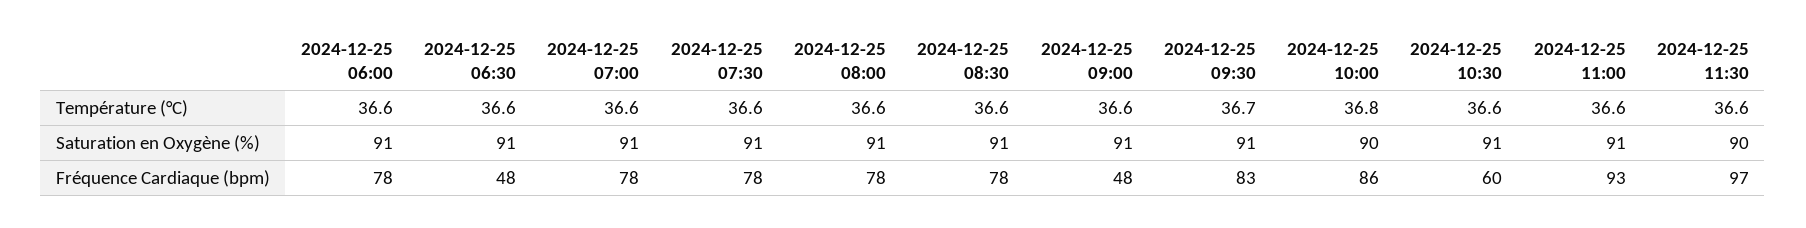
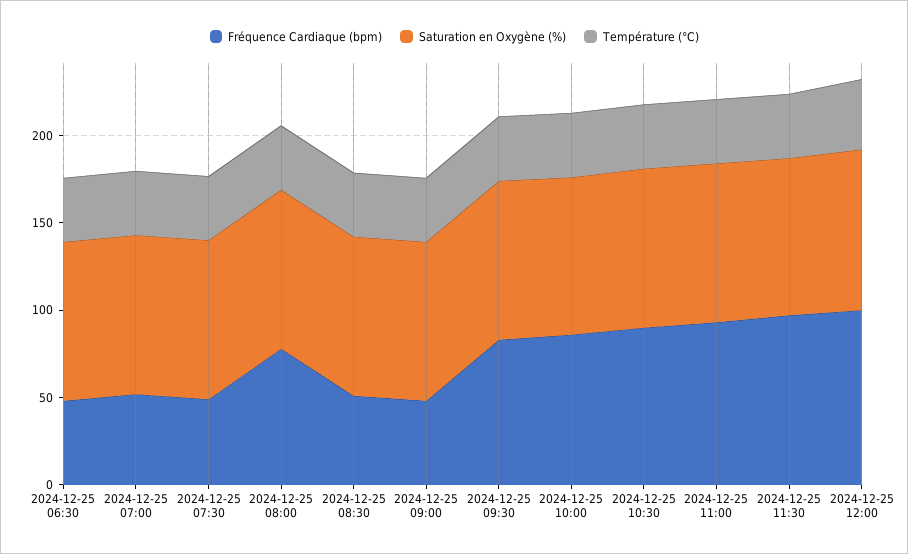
Température (°C), 2024-12-25 06:00: 36.6 -> none
Saturation en Oxygène (%), 2024-12-25 06:00: 91 -> none
Fréquence Cardiaque (bpm), 2024-12-25 06:00: 78 -> none
Fréquence Cardiaque (bpm), 2024-12-25 07:00: 78 -> 50
Fréquence Cardiaque (bpm), 2024-12-25 07:30: 78 -> 50
Fréquence Cardiaque (bpm), 2024-12-25 08:30: 78 -> 50
Fréquence Cardiaque (bpm), 2024-12-25 10:30: 60 -> 90
Fréquence Cardiaque (bpm), 2024-12-25 12:00: none -> 100
Saturation en Oxygène (%), 2024-12-25 12:00: none -> 90
Température (°C), 2024-12-25 12:00: none -> 40

